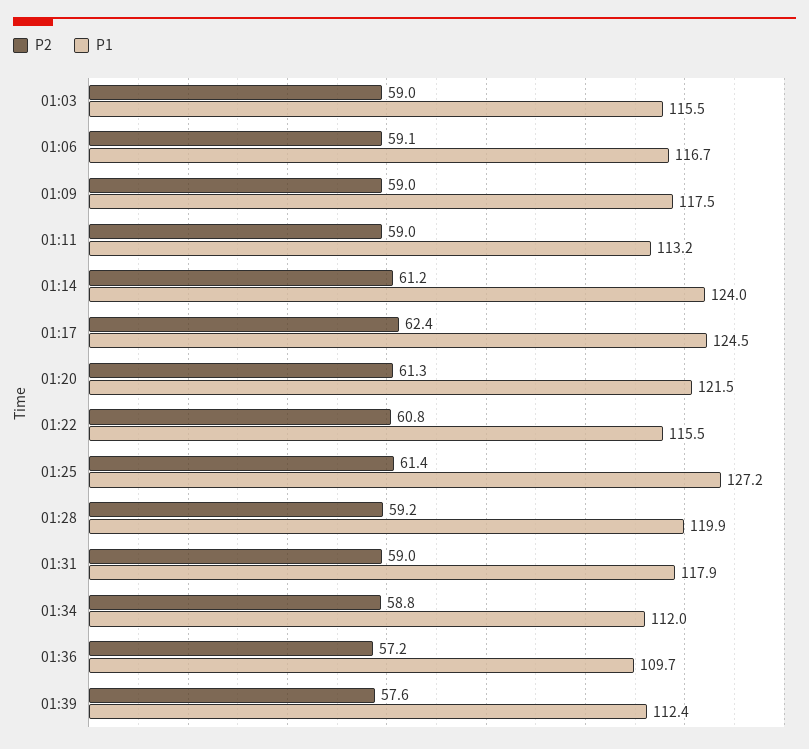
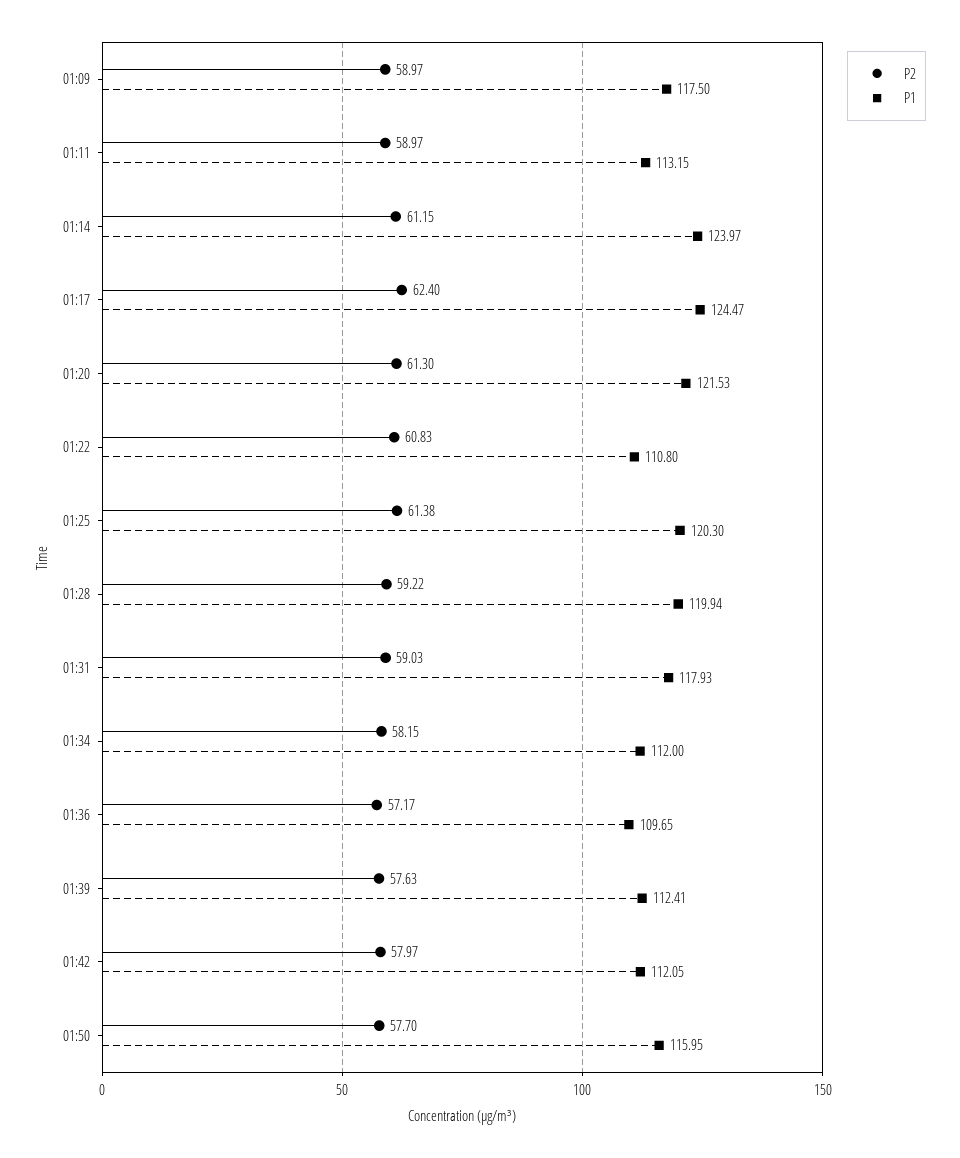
P2, 01:03: 59 -> none
P1, 01:03: 115.5 -> none
P2, 01:06: 59.1 -> none
P1, 01:06: 116.7 -> none
P1, 01:22: 115.5 -> 110.8
P1, 01:25: 127.2 -> 120.3
P2, 01:34: 58.8 -> 58.15
P2, 01:42: none -> 57.97
P1, 01:42: none -> 112.05
P2, 01:50: none -> 57.7
P1, 01:50: none -> 115.95

